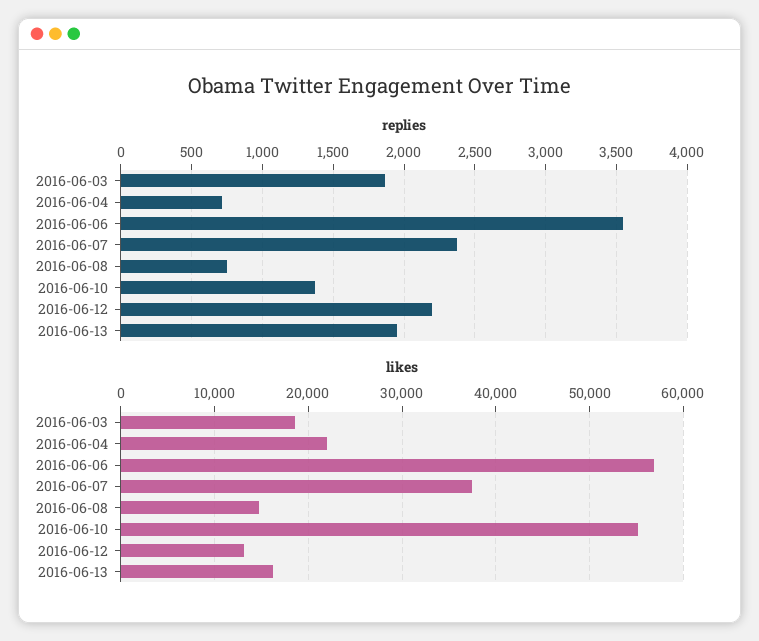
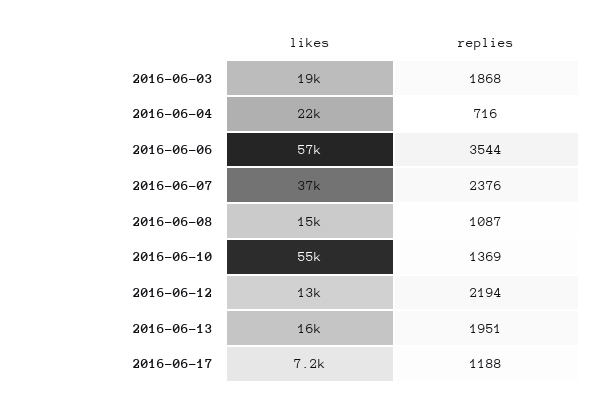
replies, 2016-06-08: 750 -> 1087
likes, 2016-06-17: none -> 7200
replies, 2016-06-17: none -> 1188

